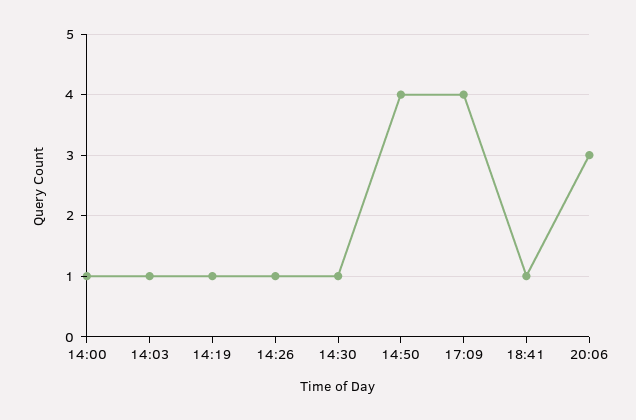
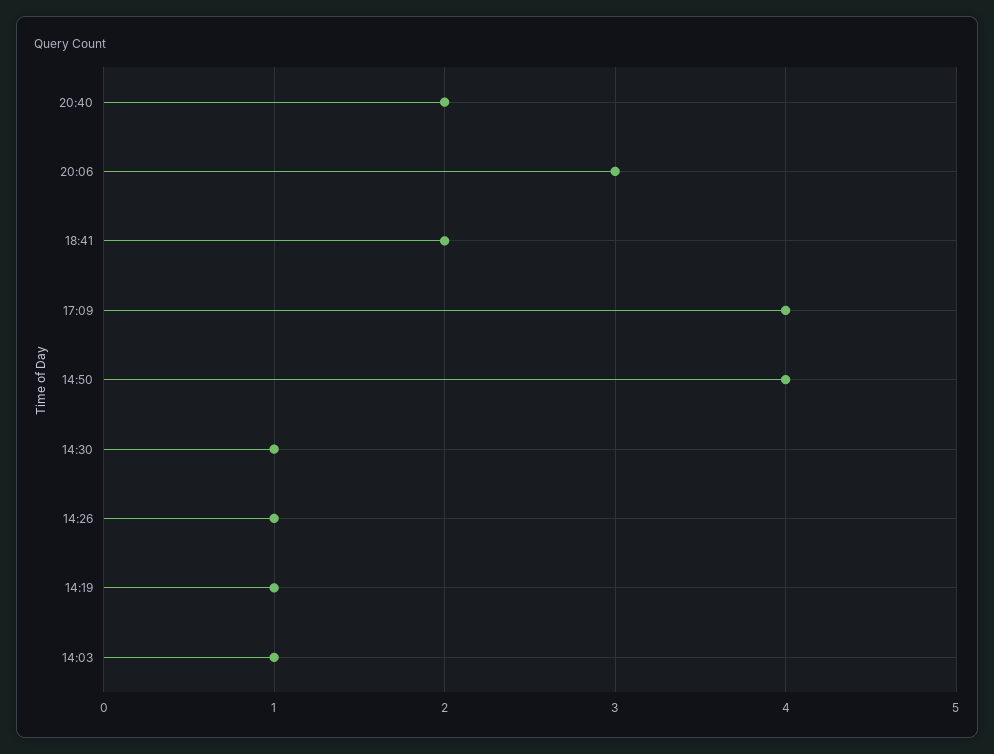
14:00: 1 -> none
18:41: 1 -> 2
20:40: none -> 2

